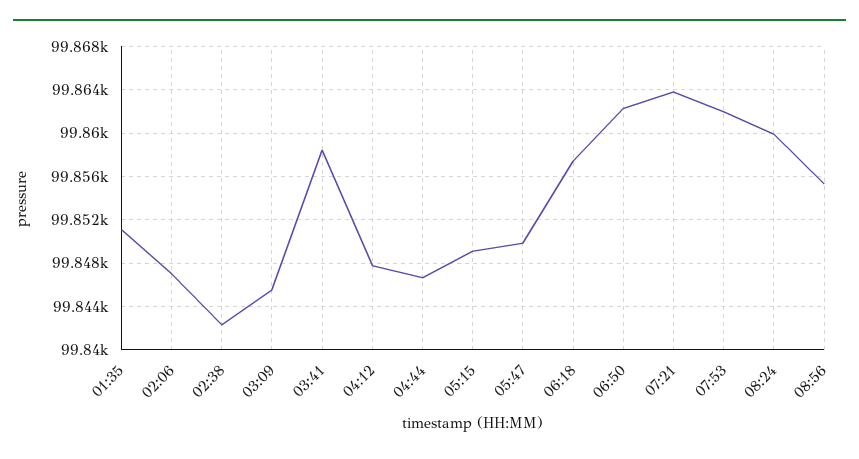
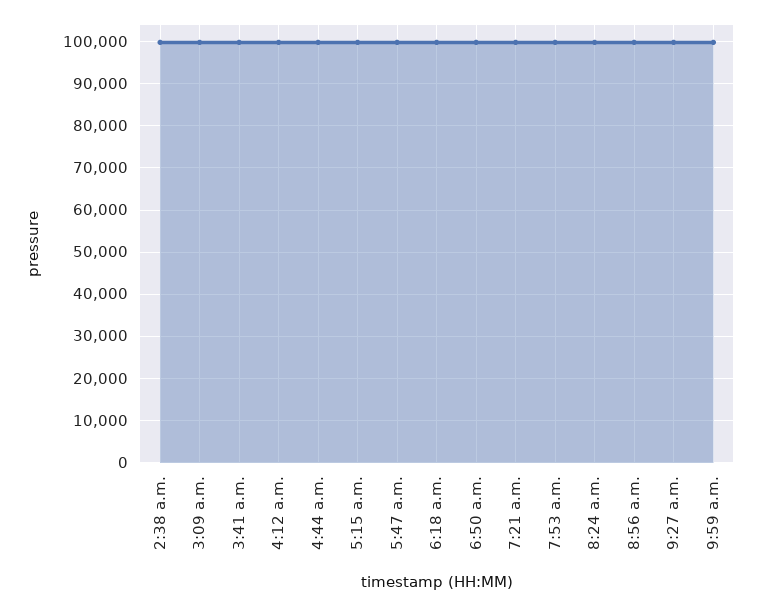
01:35: 99851 -> none
02:06: 99847 -> none
9:27 a.m.: none -> 100000
9:59 a.m.: none -> 100000

